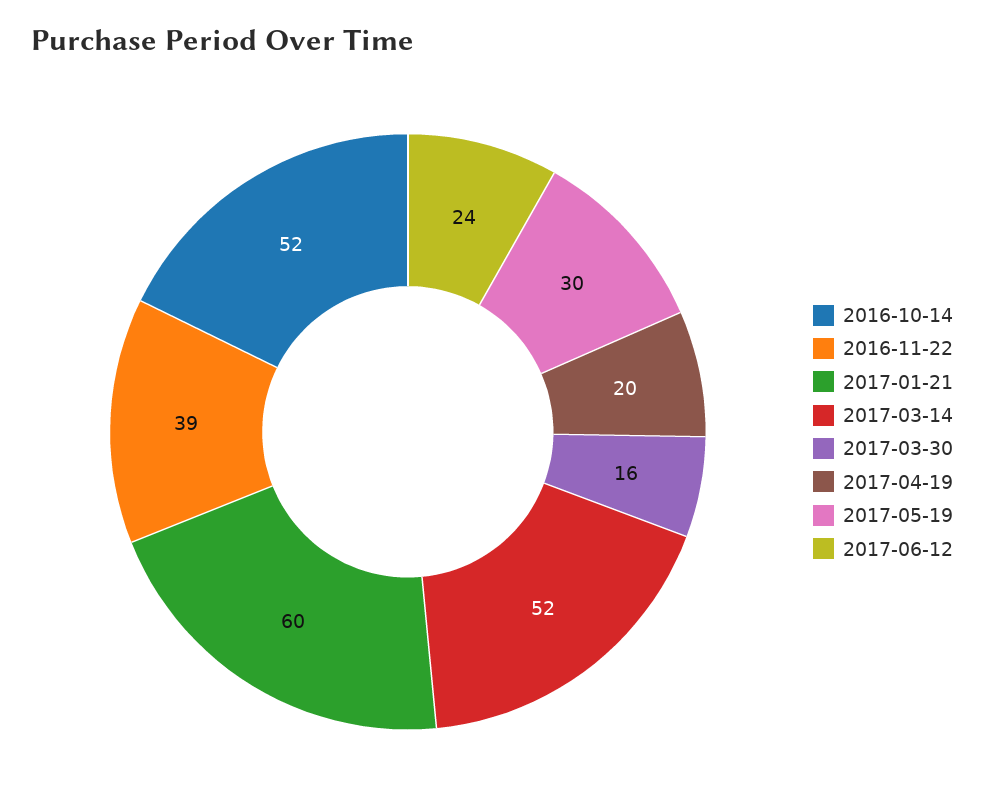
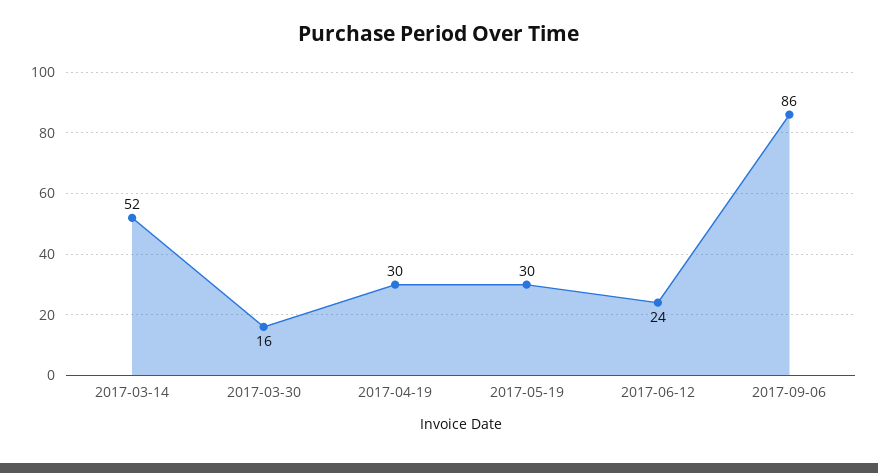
2016-10-14: 52 -> none
2016-11-22: 39 -> none
2017-01-21: 60 -> none
2017-04-19: 20 -> 30
2017-09-06: none -> 86

